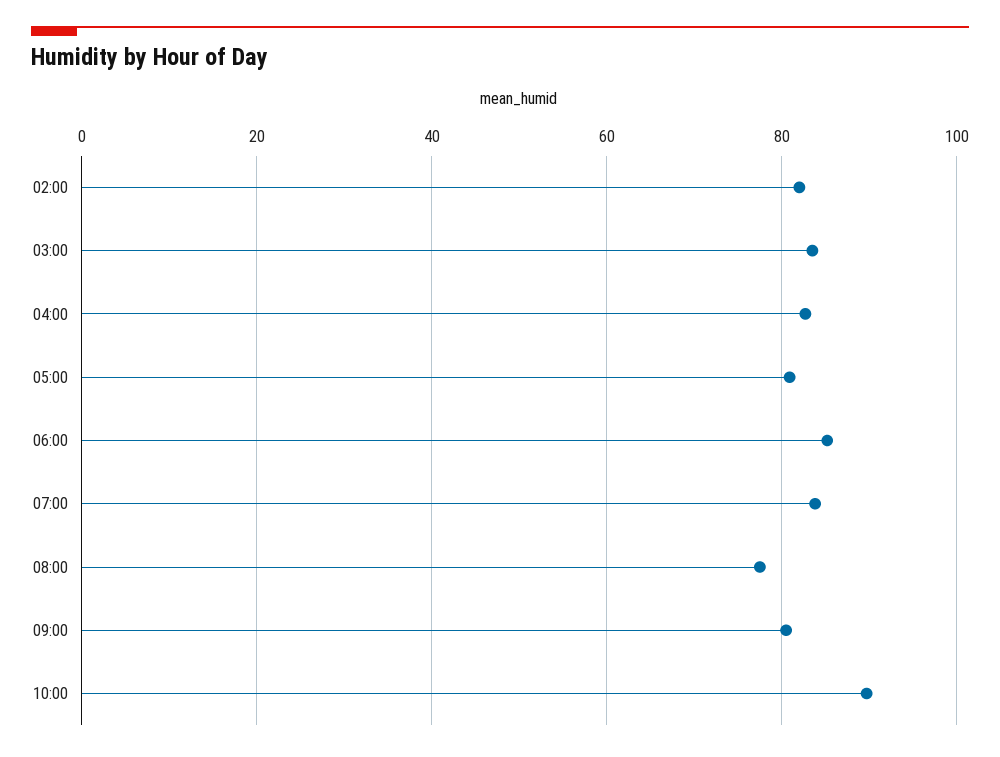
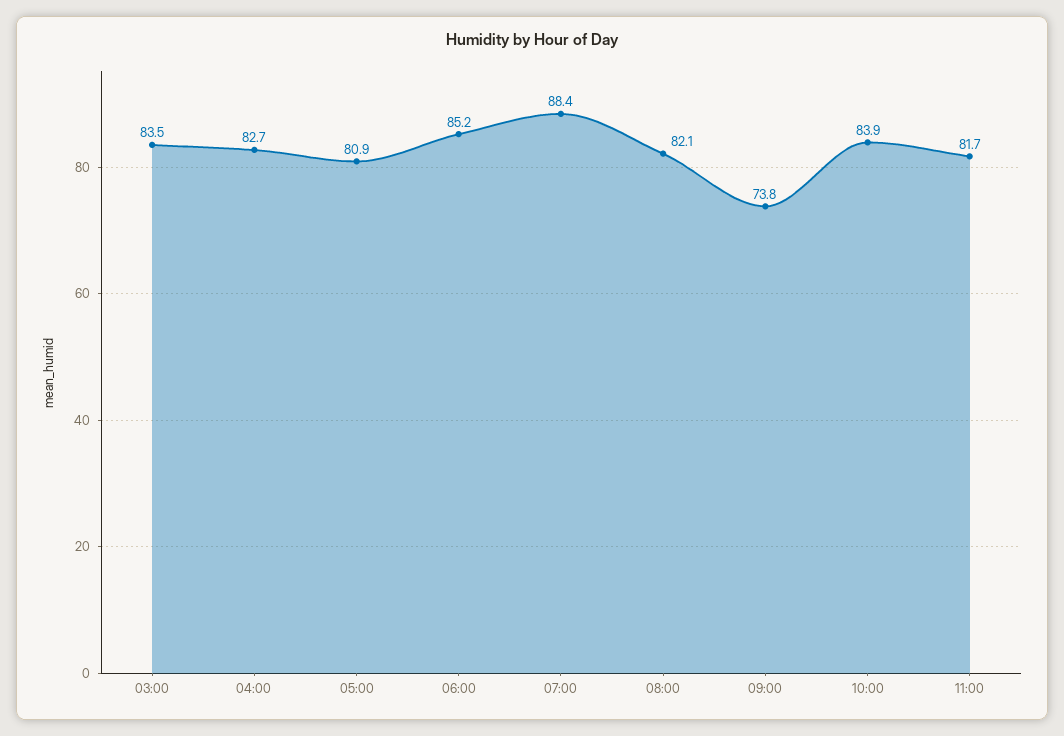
02:00: 82 -> none
07:00: 84 -> 88.4
08:00: 78 -> 82.1
09:00: 80 -> 73.8
10:00: 90 -> 83.9
11:00: none -> 81.7

